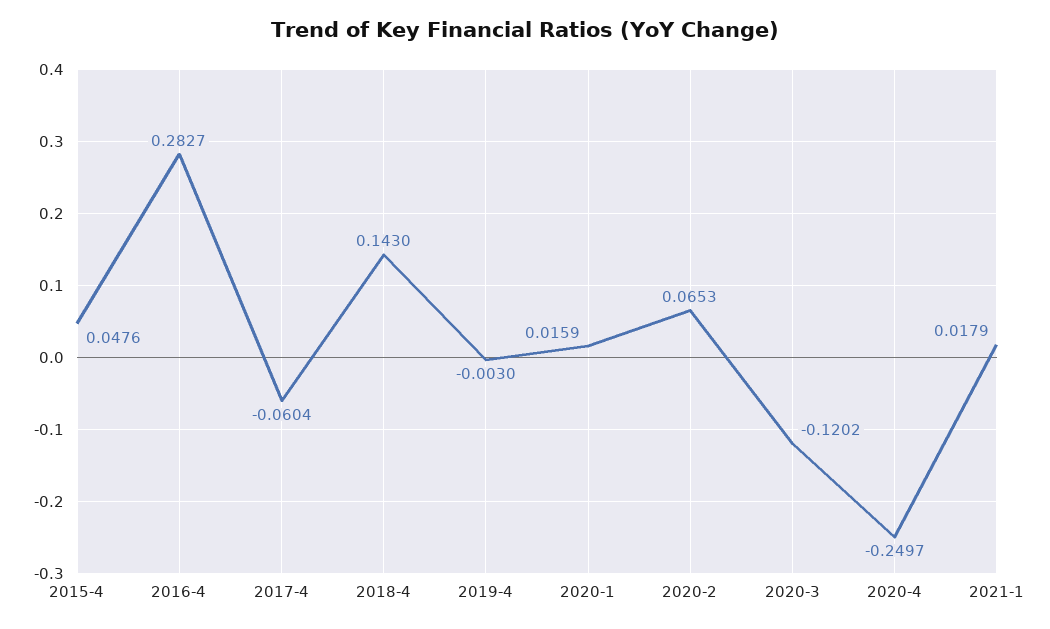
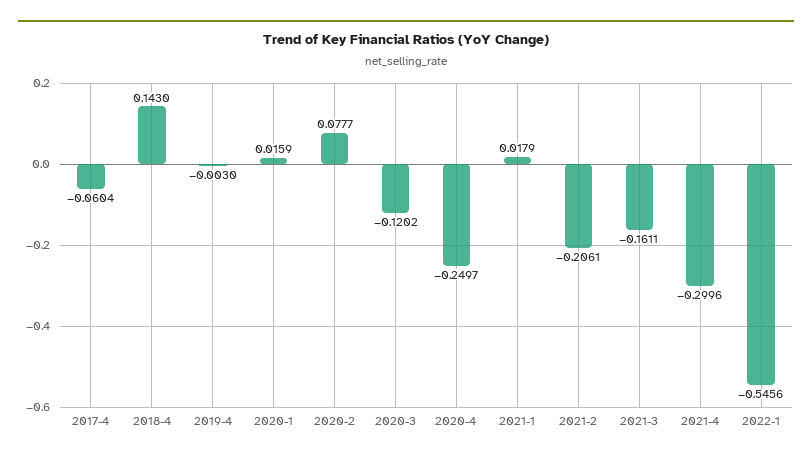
2015-4: 0.0476 -> none
2016-4: 0.2827 -> none
2020-2: 0.0653 -> 0.0777
2021-2: none -> -0.2061
2021-3: none -> -0.1611
2021-4: none -> -0.2996
2022-1: none -> -0.5456

